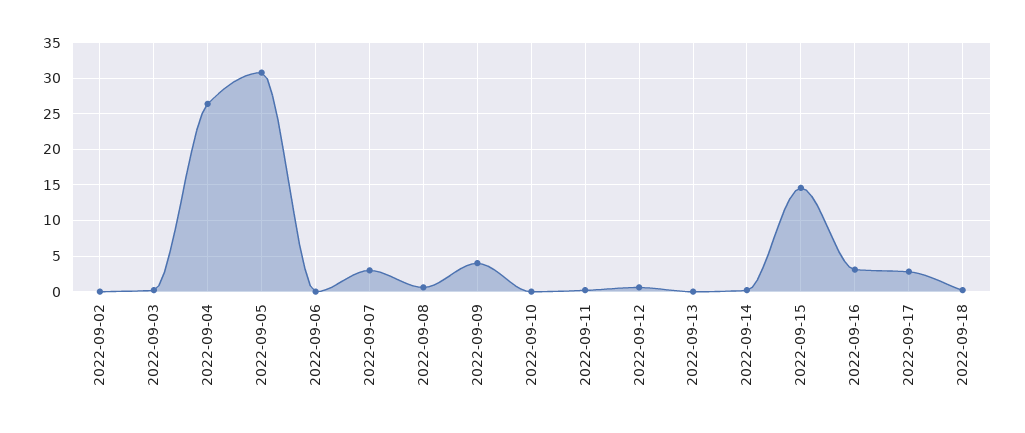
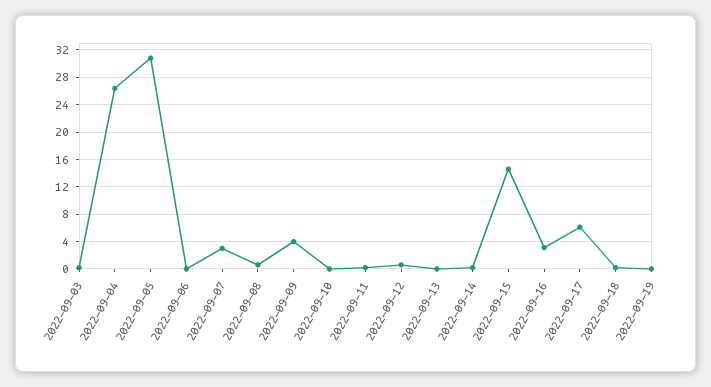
2022-09-02: 0 -> none
2022-09-17: 3 -> 6
2022-09-19: none -> 0

